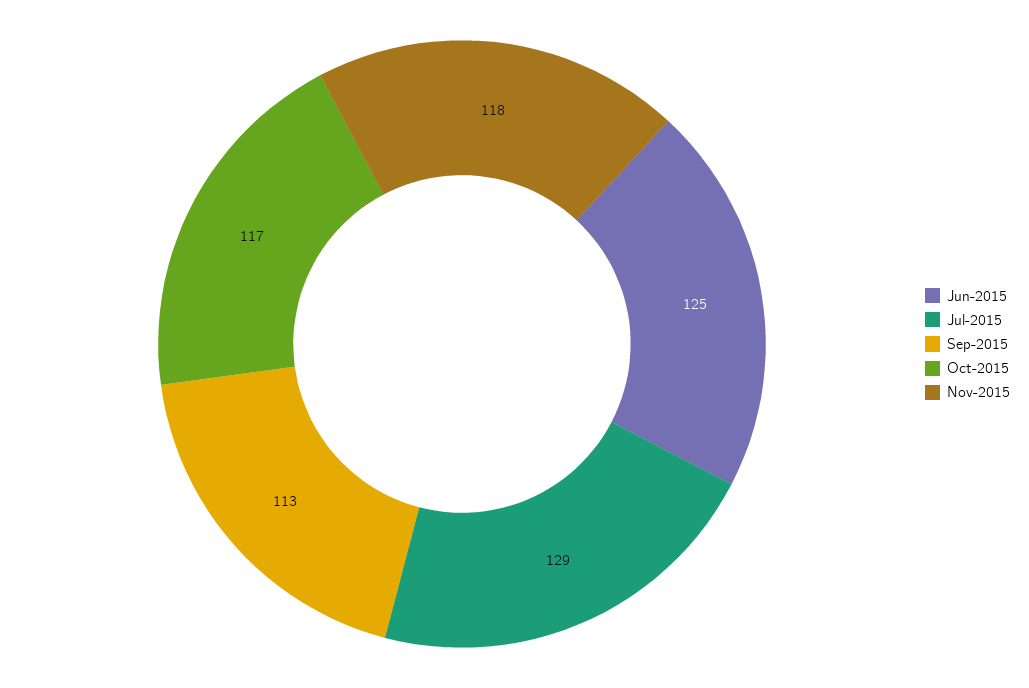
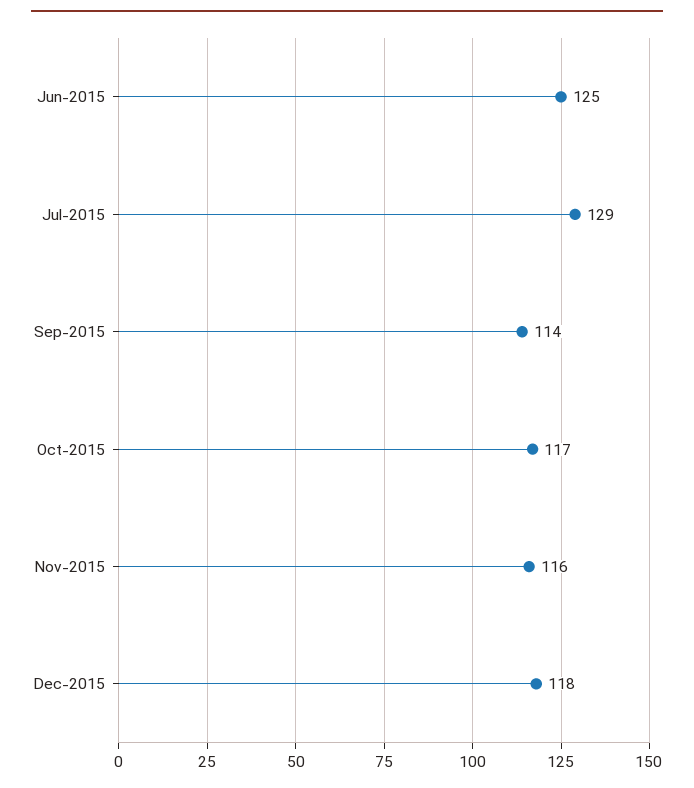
Sep-2015: 113 -> 114
Nov-2015: 118 -> 116
Dec-2015: none -> 118

